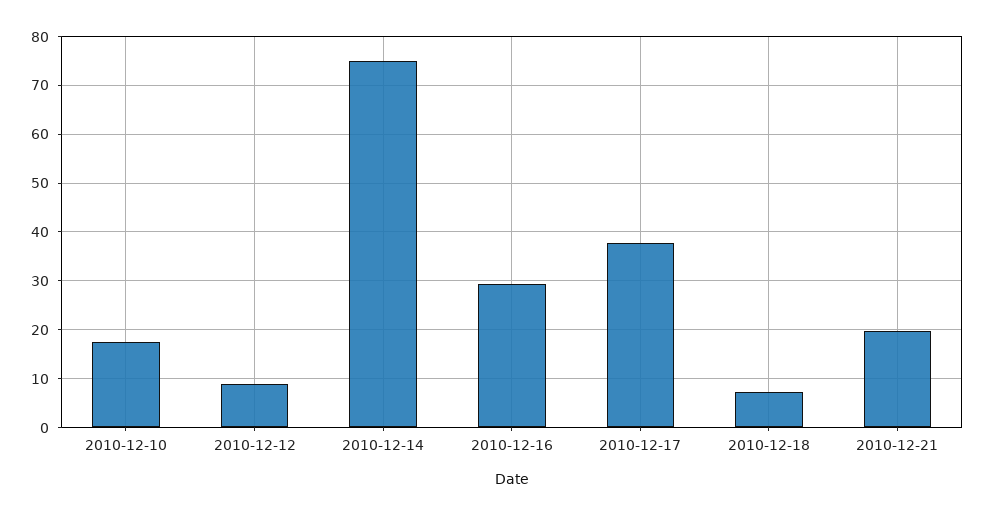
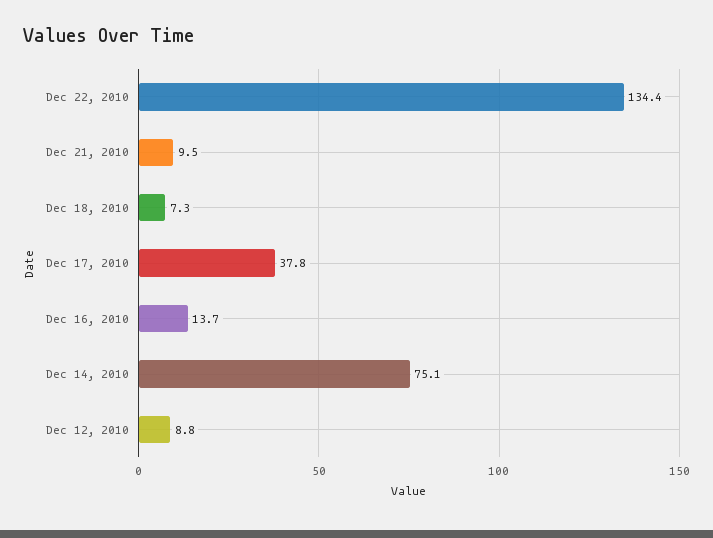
2010-12-10: 18 -> none
2010-12-16: 30 -> 13.7
2010-12-21: 20 -> 9.5
Dec 22, 2010: none -> 134.4

